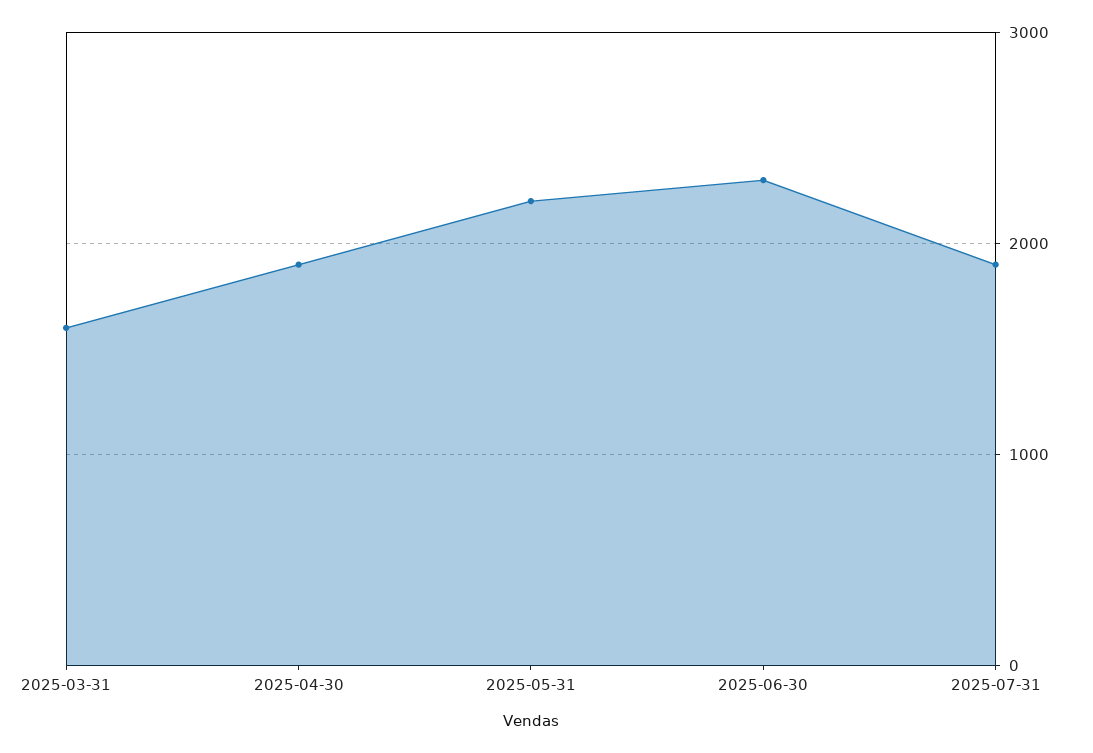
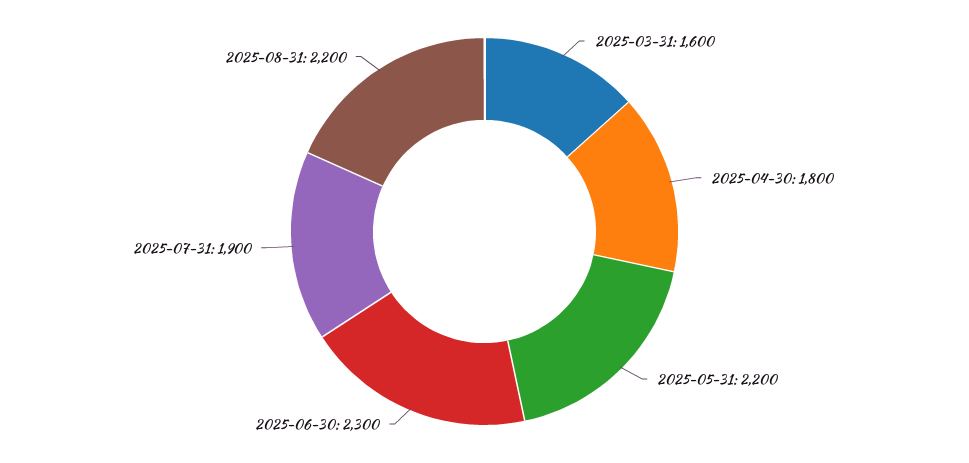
2025-04-30: 1900 -> 1800
2025-08-31: none -> 2200

